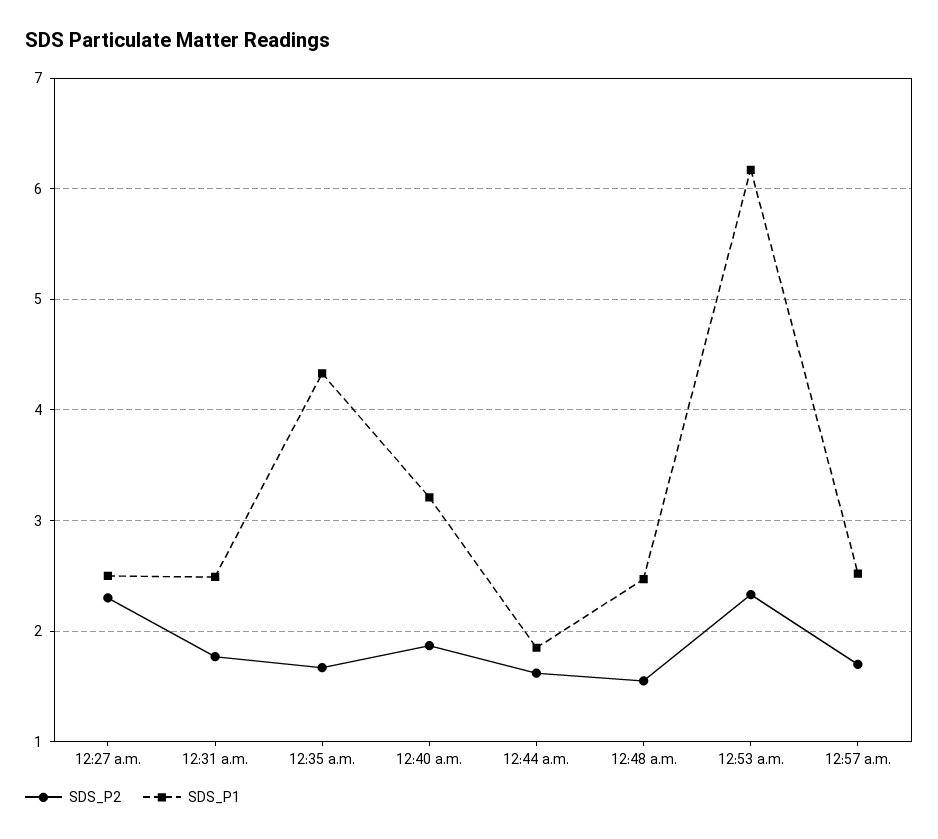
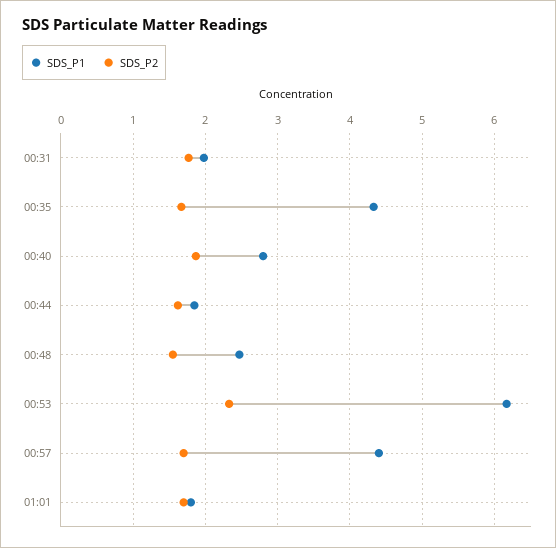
SDS_P2, 12:27 a.m.: 2.3 -> none
SDS_P1, 12:27 a.m.: 2.5 -> none
SDS_P1, 12:31 a.m.: 2.5 -> 2
SDS_P1, 12:40 a.m.: 3.2 -> 2.8
SDS_P1, 12:57 a.m.: 2.5 -> 4.4
SDS_P1, 01:01: none -> 1.8
SDS_P2, 01:01: none -> 1.7

